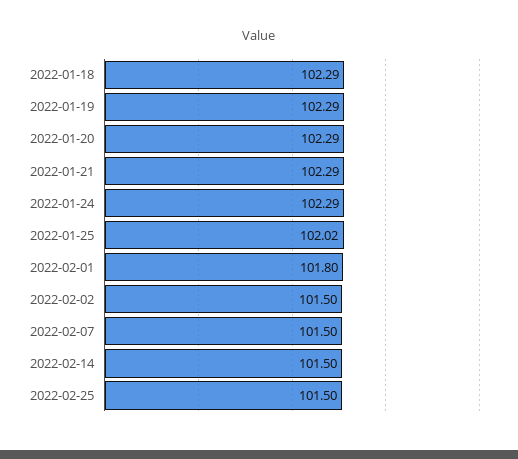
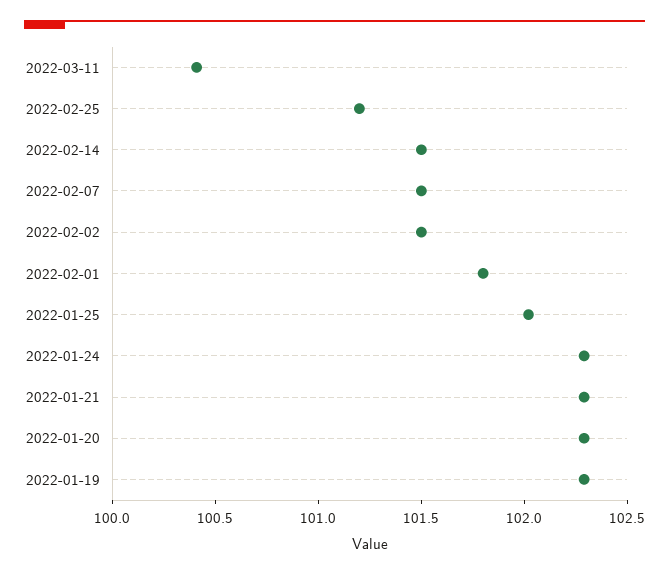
2022-01-18: 102.29 -> none
2022-02-25: 101.5 -> 101.2
2022-03-11: none -> 100.4

